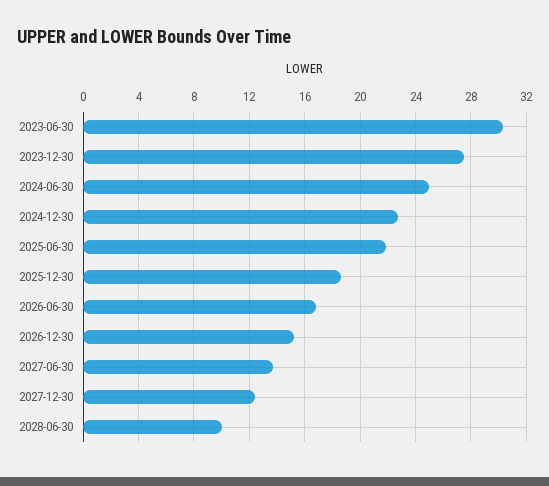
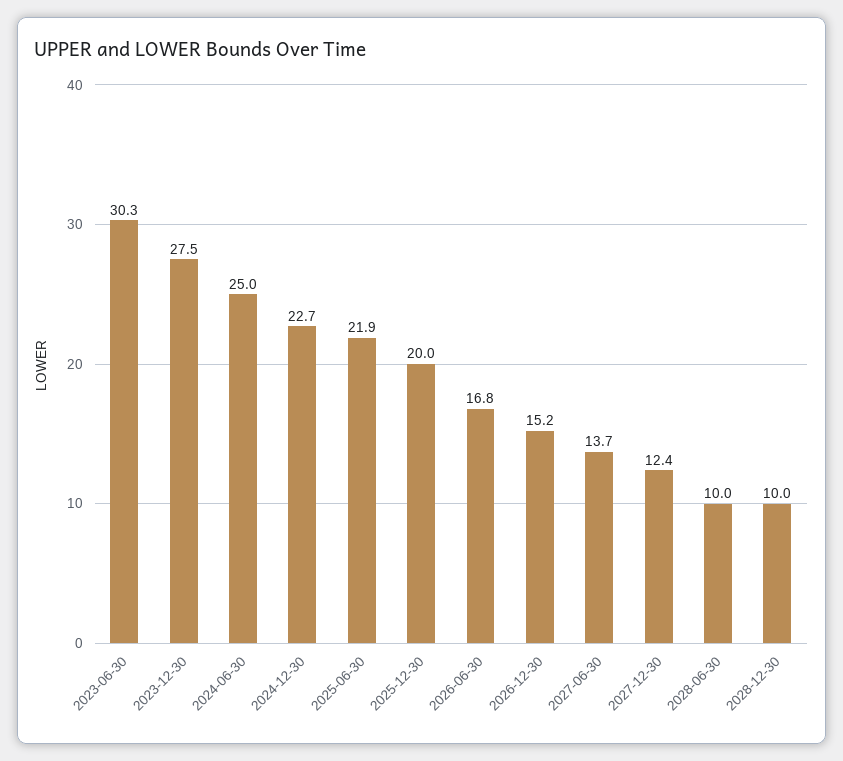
2025-12-30: 18.5 -> 20
2028-12-30: none -> 10

